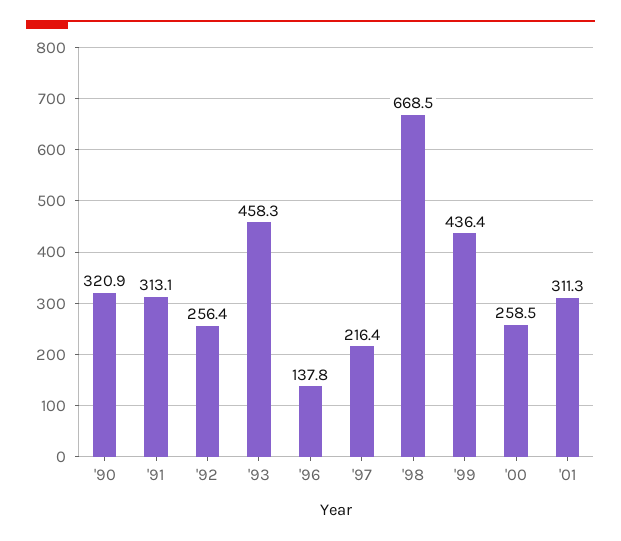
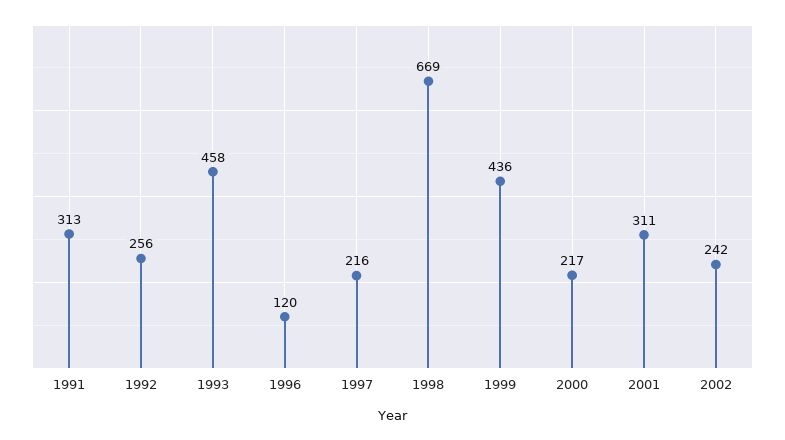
'90: 320.9 -> none
'96: 137.8 -> 120
'00: 258.5 -> 217
2002: none -> 242

